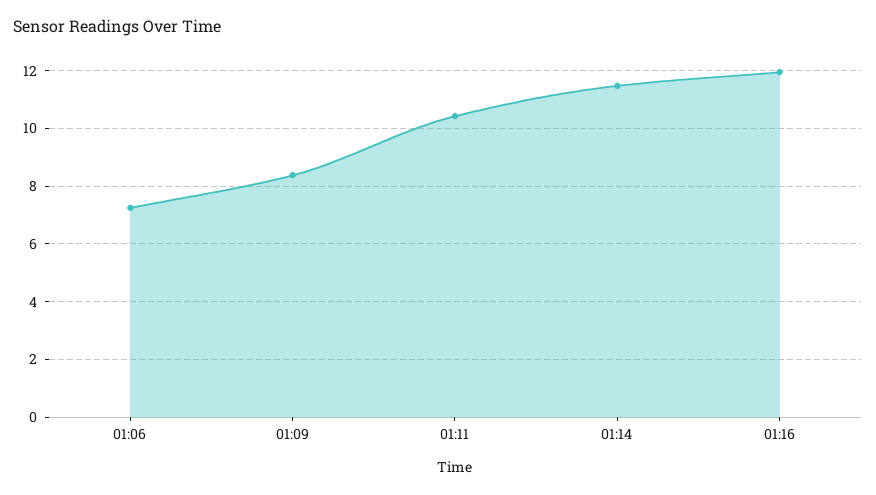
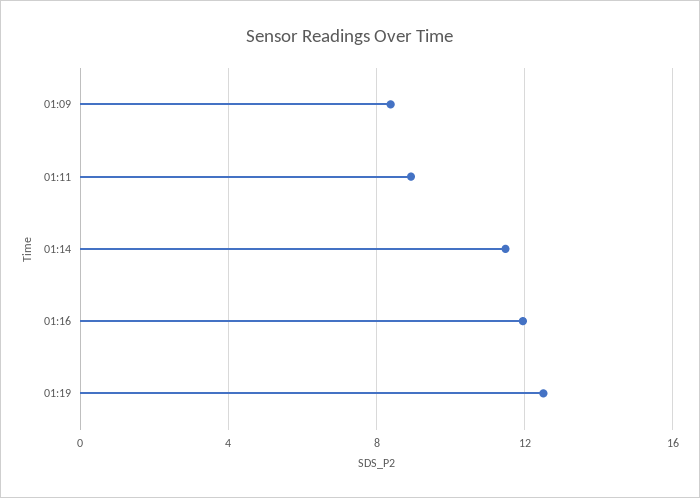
01:06: 7.25 -> none
01:11: 10.5 -> 9
01:19: none -> 12.5

